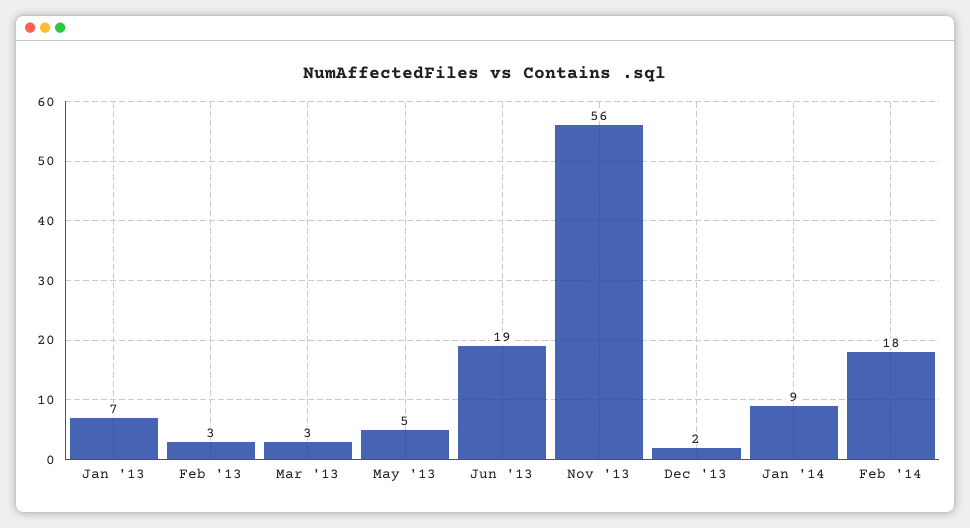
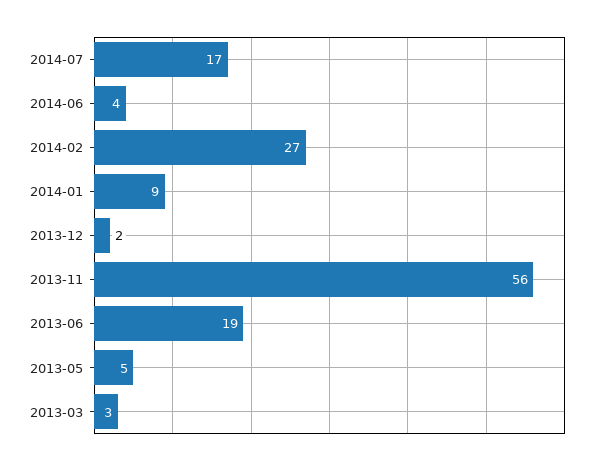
Jan '13: 7 -> none
Feb '13: 3 -> none
Feb '14: 18 -> 27
2014-07: none -> 17
2014-06: none -> 4

